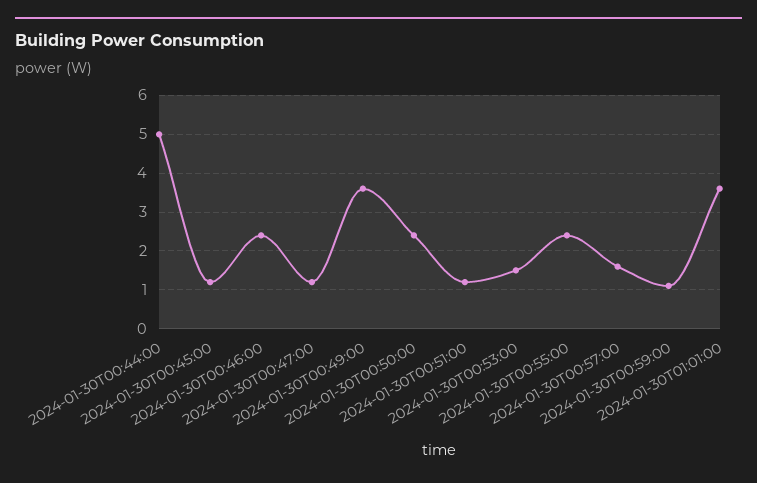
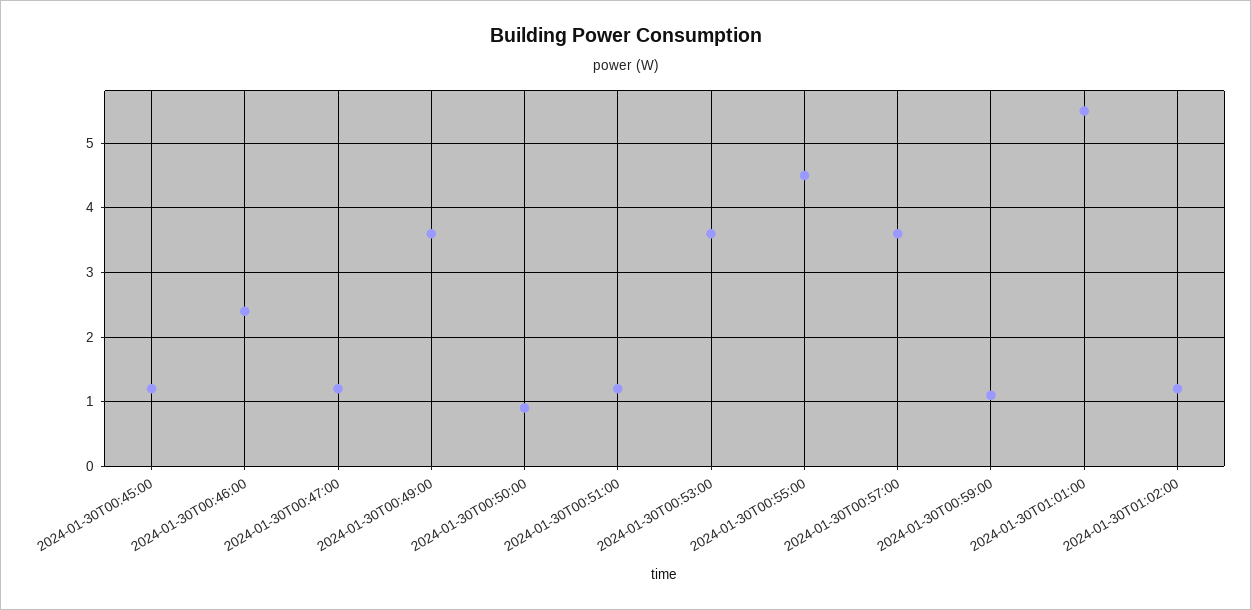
2024-01-30T00:44:00: 5 -> none
2024-01-30T00:50:00: 2.5 -> 0.9
2024-01-30T00:53:00: 1.5 -> 3.6
2024-01-30T00:55:00: 2.5 -> 4.5
2024-01-30T00:57:00: 1.5 -> 3.6
2024-01-30T01:01:00: 3.5 -> 5.5
2024-01-30T01:02:00: none -> 1.2

